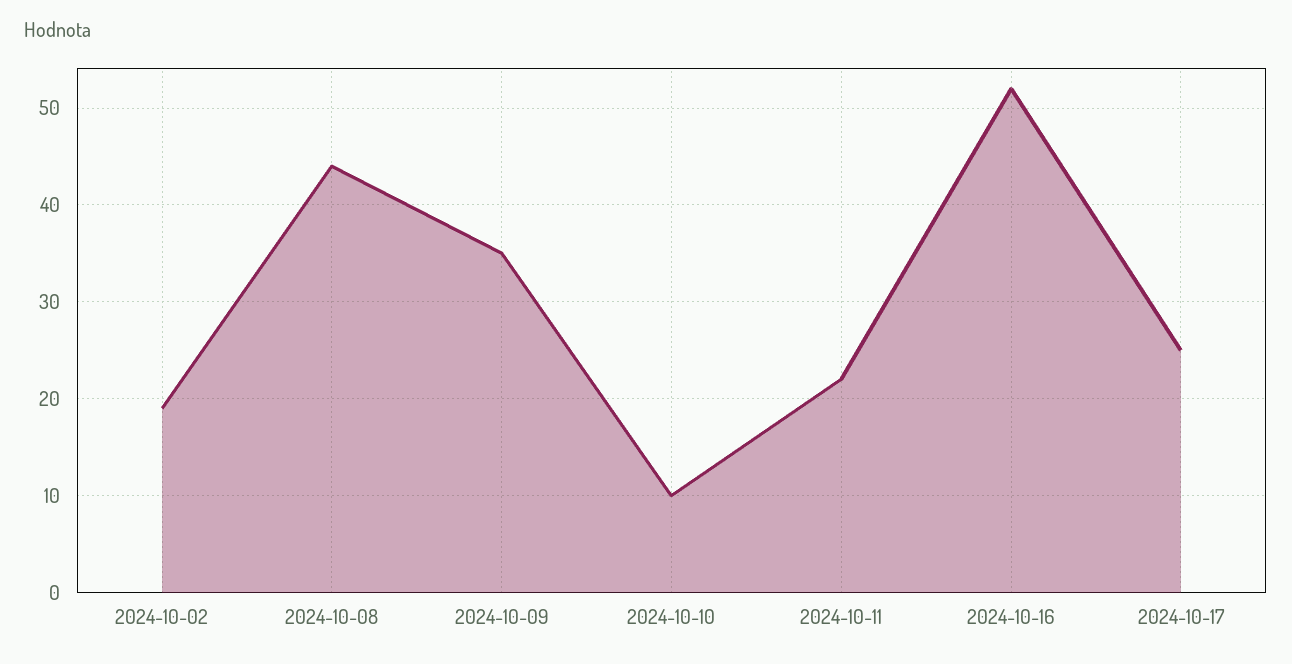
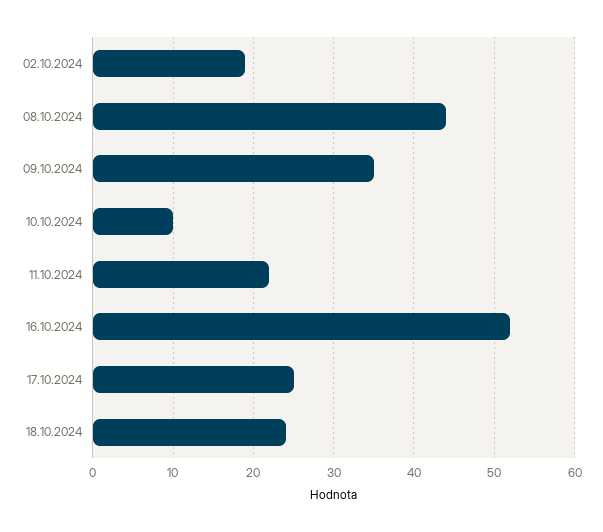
18.10.2024: none -> 24

